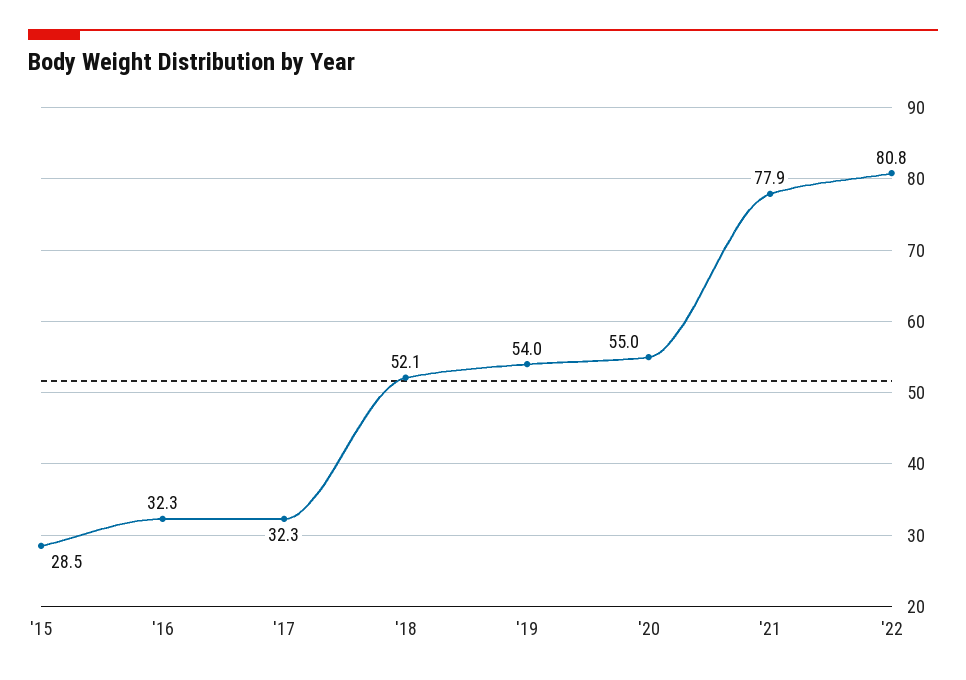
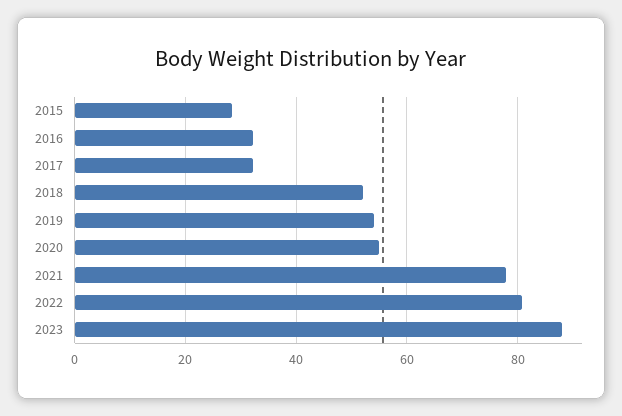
2023: none -> 88

